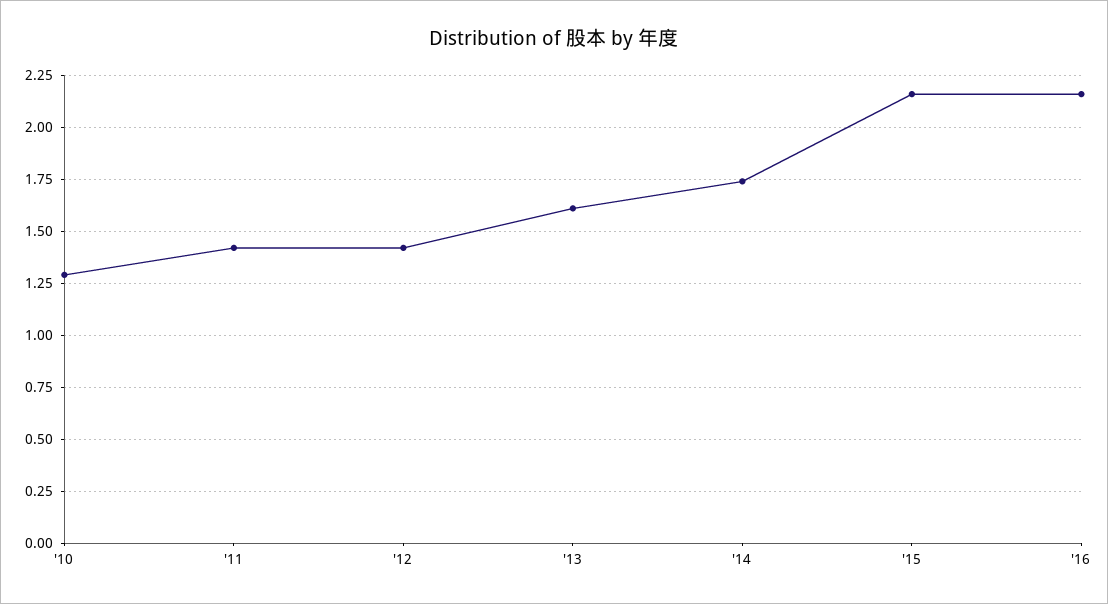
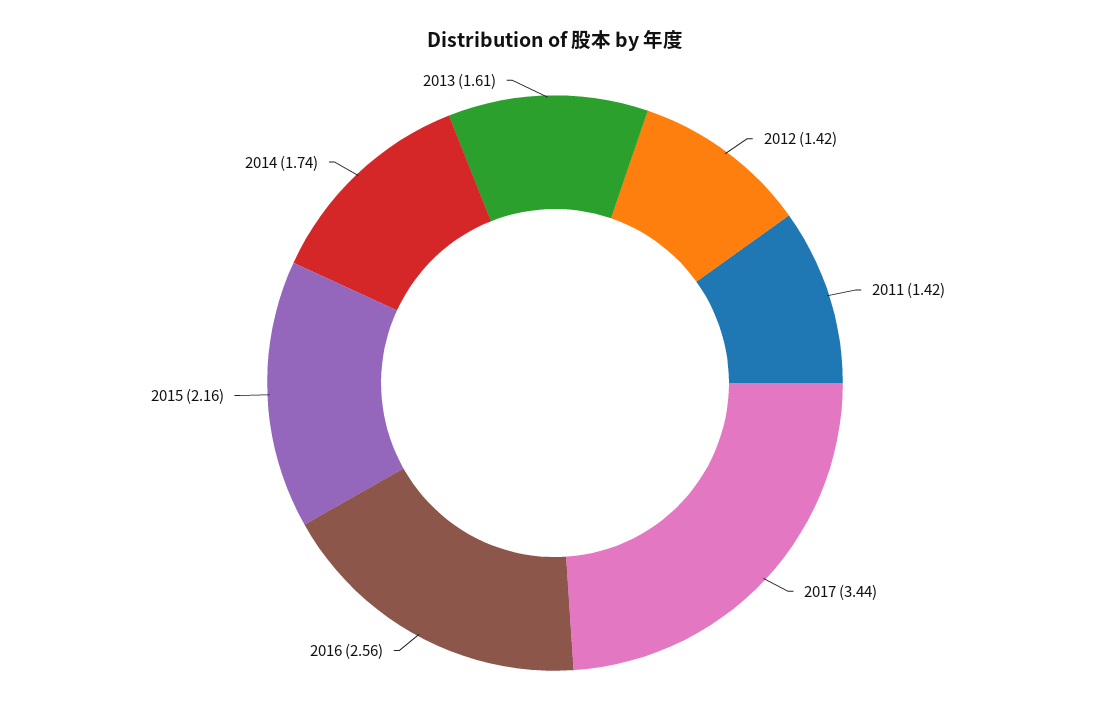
'10: 1.3 -> none
'16: 2.15 -> 2.56
2017: none -> 3.44

